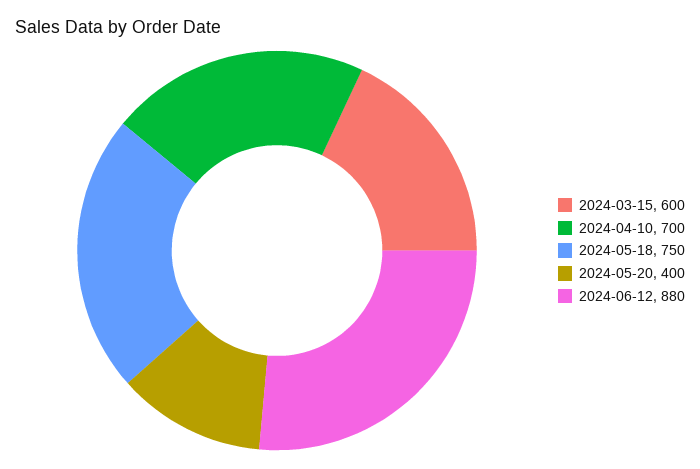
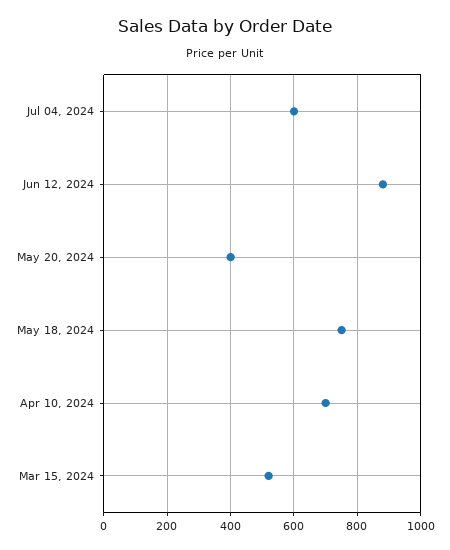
2024-03-15: 600 -> 520
Jul 04, 2024: none -> 600

